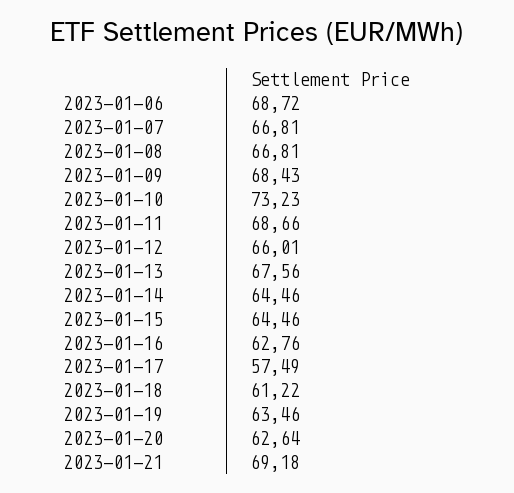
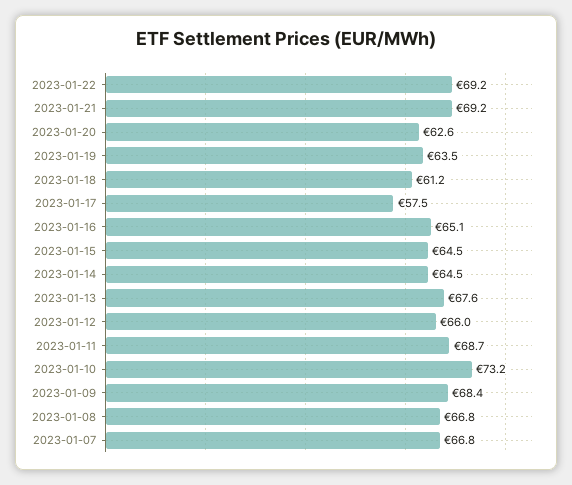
2023-01-06: 68.72 -> none
2023-01-16: 62.76 -> 65.1
2023-01-22: none -> 69.2

